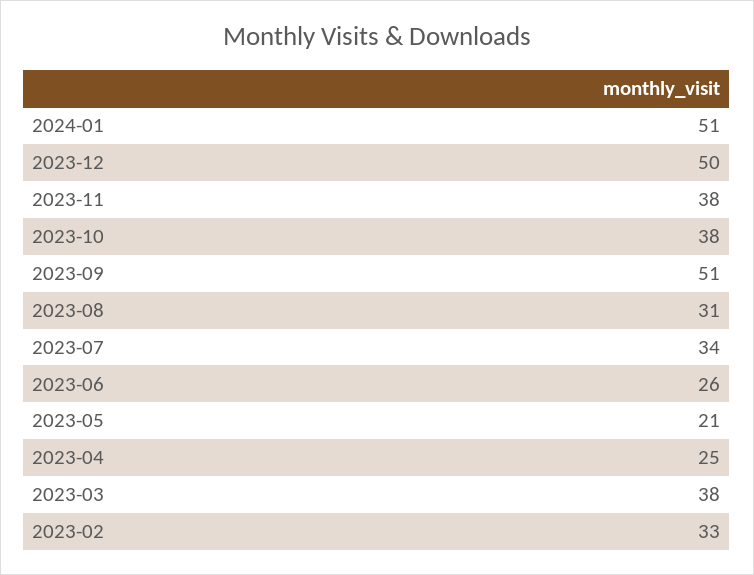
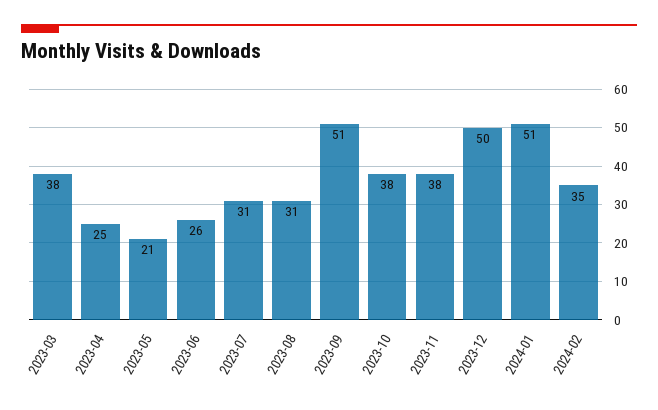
2023-07: 34 -> 31
2023-02: 33 -> none
2024-02: none -> 35

